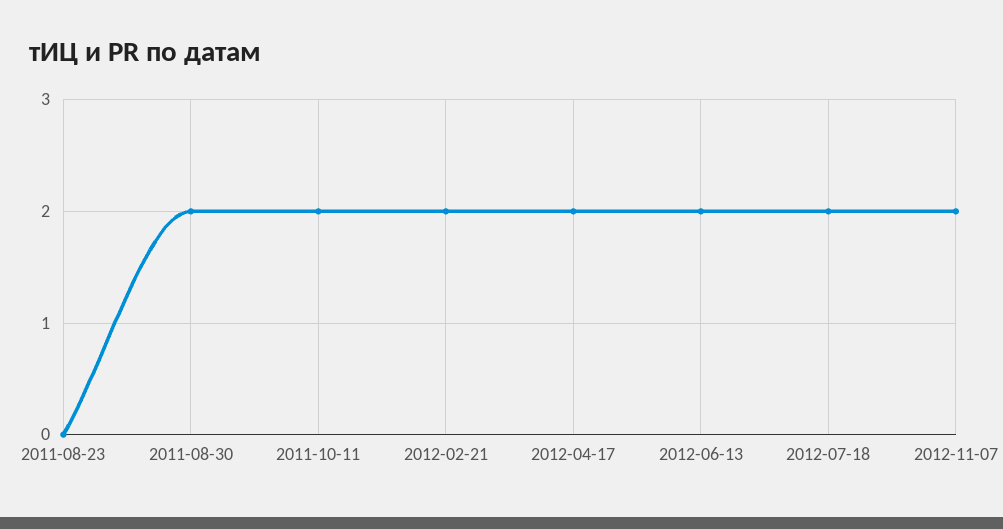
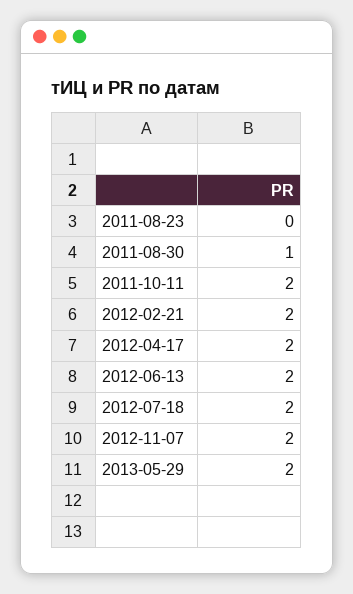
2011-08-30: 2 -> 1
2013-05-29: none -> 2

